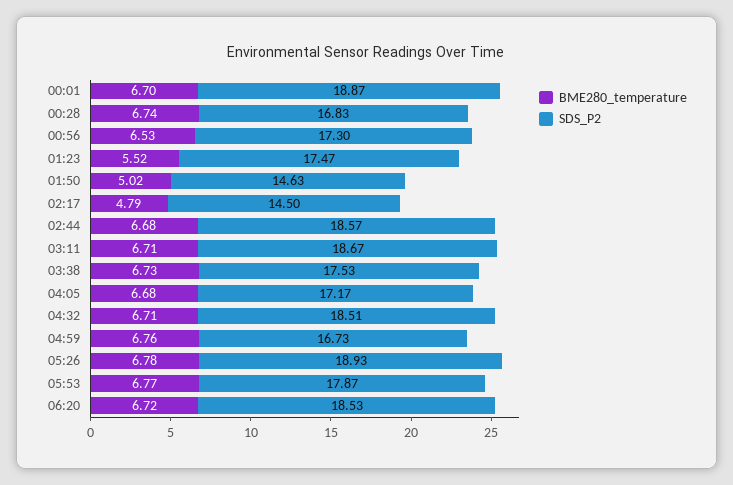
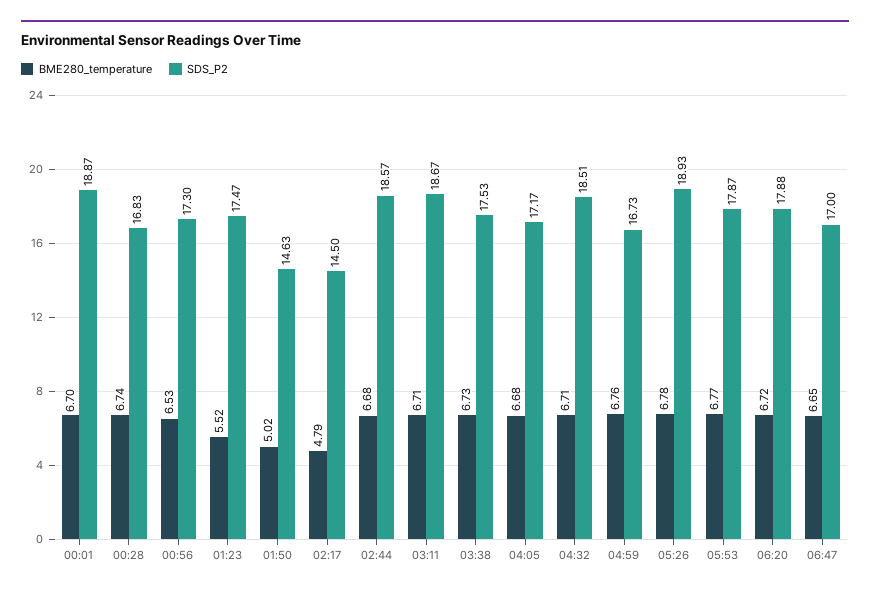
SDS_P2, 06:20: 18.53 -> 17.88
BME280_temperature, 06:47: none -> 6.65
SDS_P2, 06:47: none -> 17

